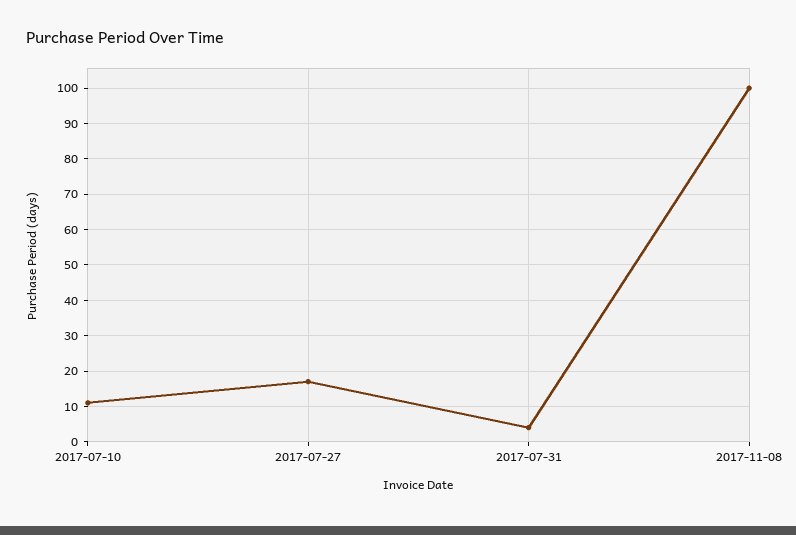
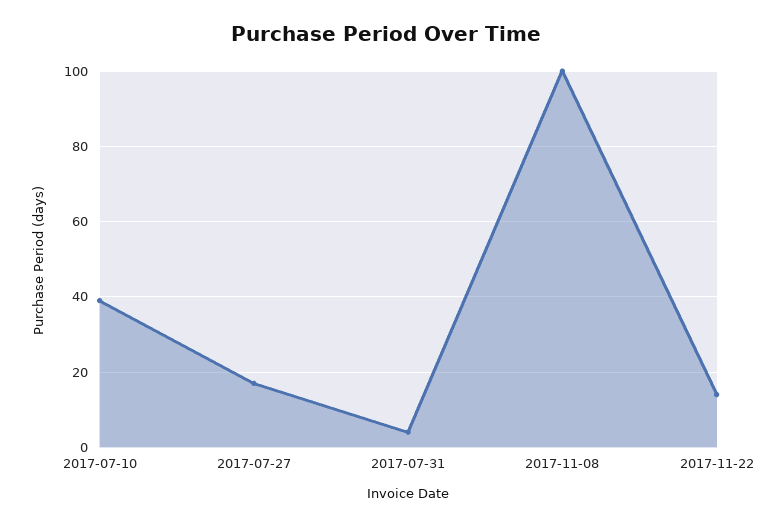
2017-07-10: 10 -> 40
2017-11-22: none -> 15

